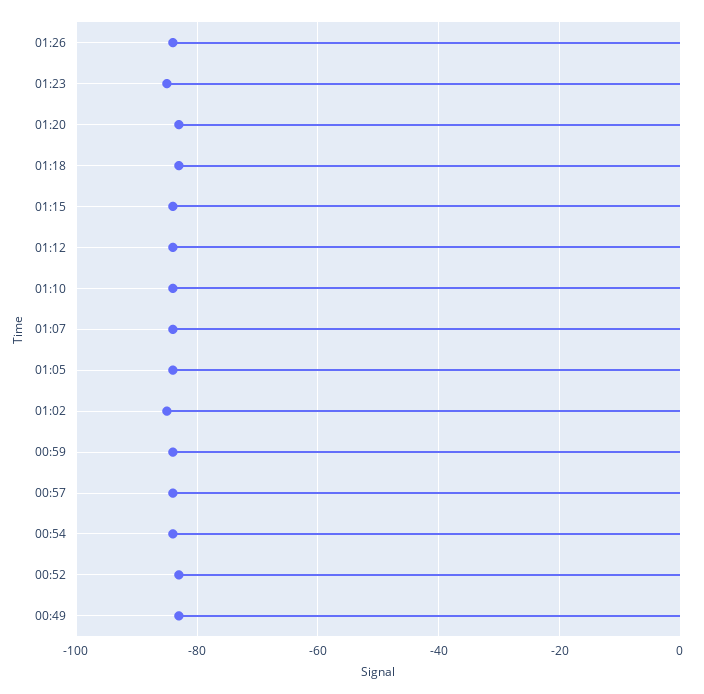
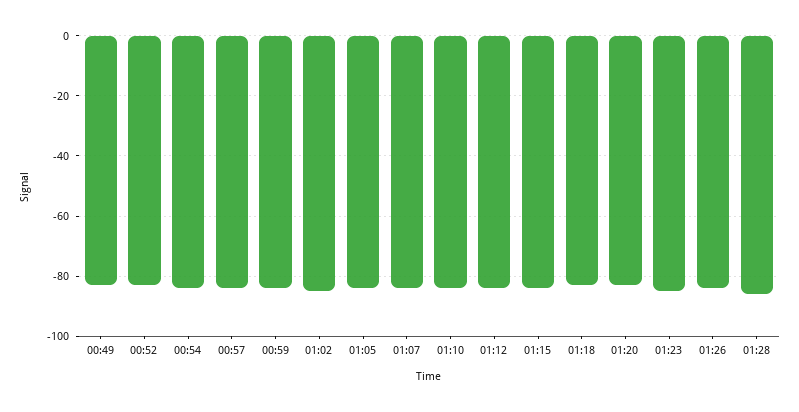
01:28: none -> -85

